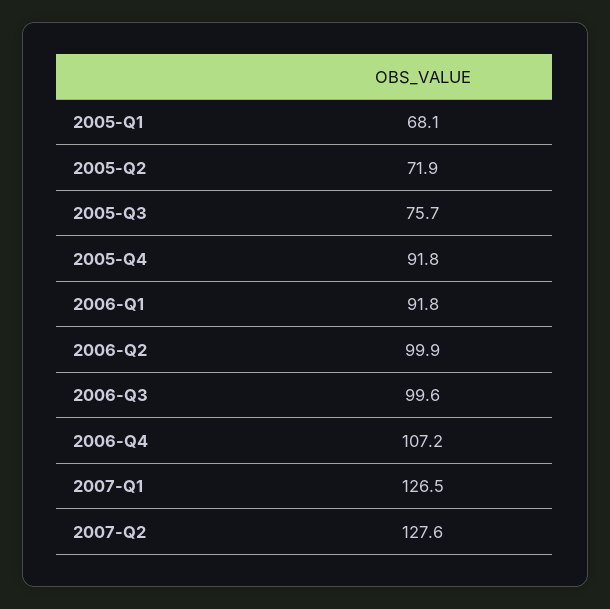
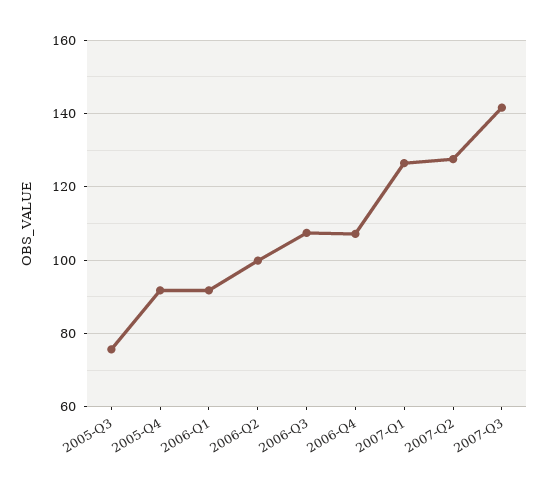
2005-Q1: 68.1 -> none
2005-Q2: 71.9 -> none
2006-Q3: 99.6 -> 108
2007-Q3: none -> 142

